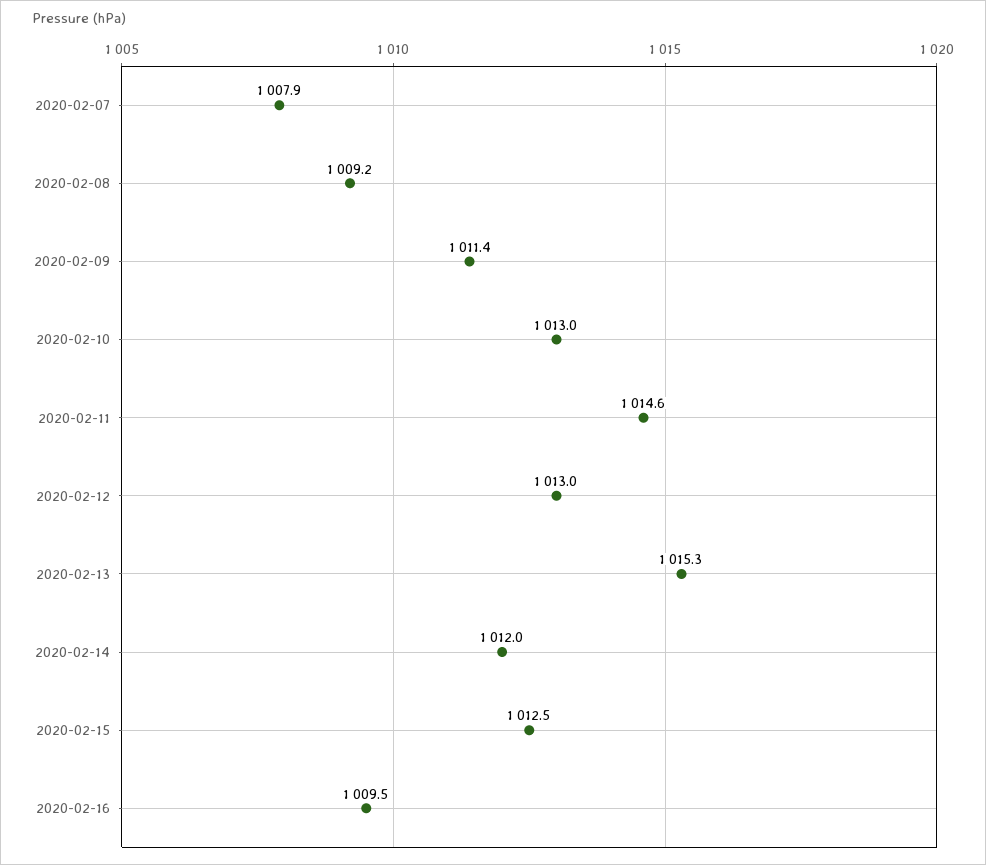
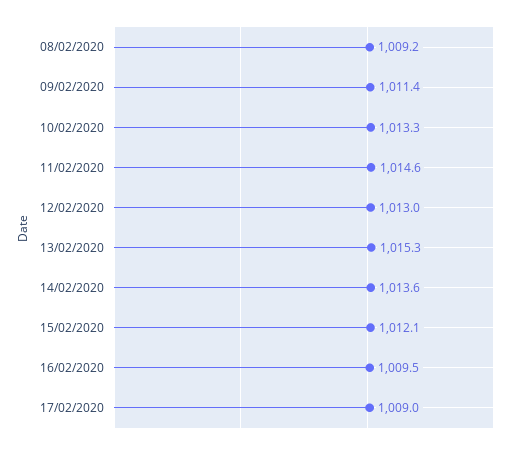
2020-02-07: 1007.9 -> none
2020-02-10: 1013 -> 1013.3
2020-02-14: 1012 -> 1013.6
2020-02-15: 1012.5 -> 1012.1
17/02/2020: none -> 1009

